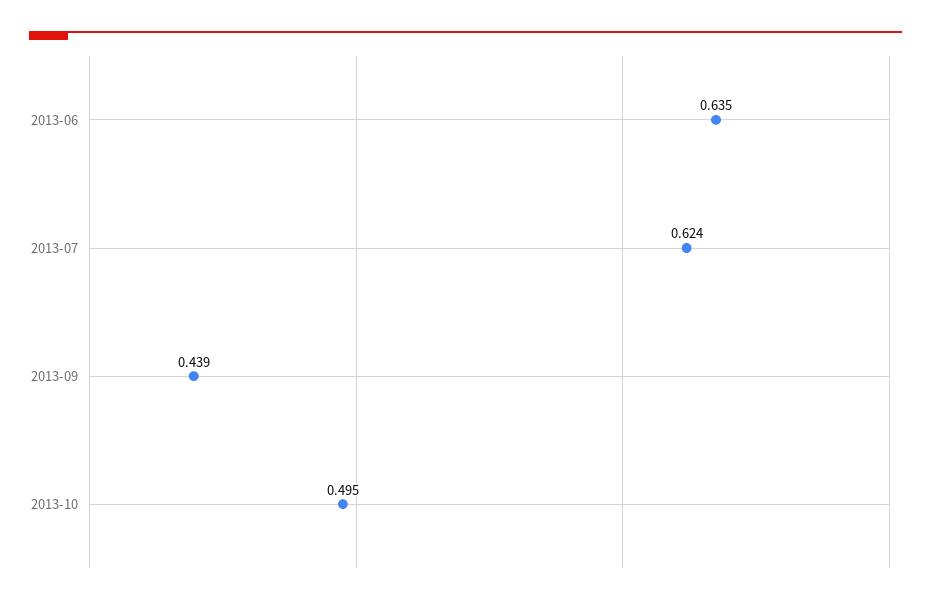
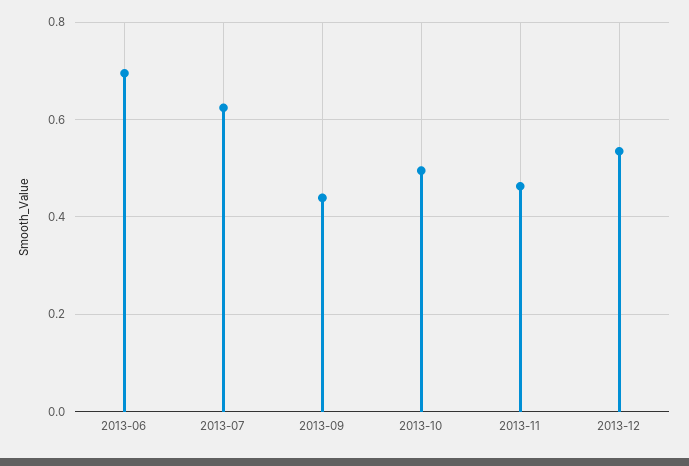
2013-06: 0.635 -> 0.7
2013-11: none -> 0.46
2013-12: none -> 0.54

